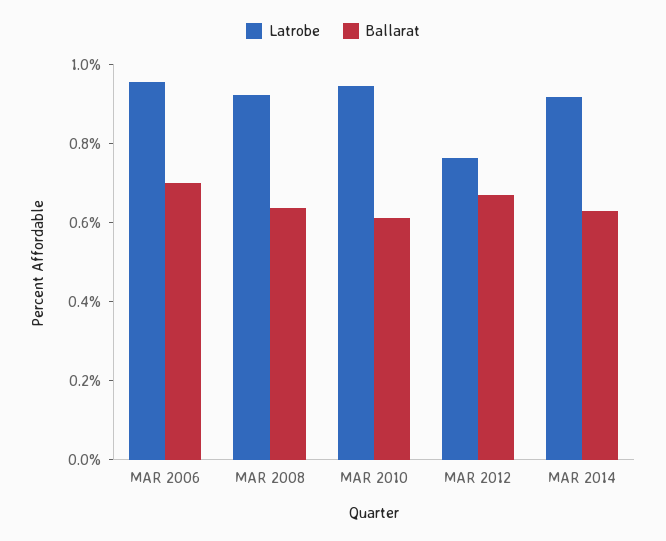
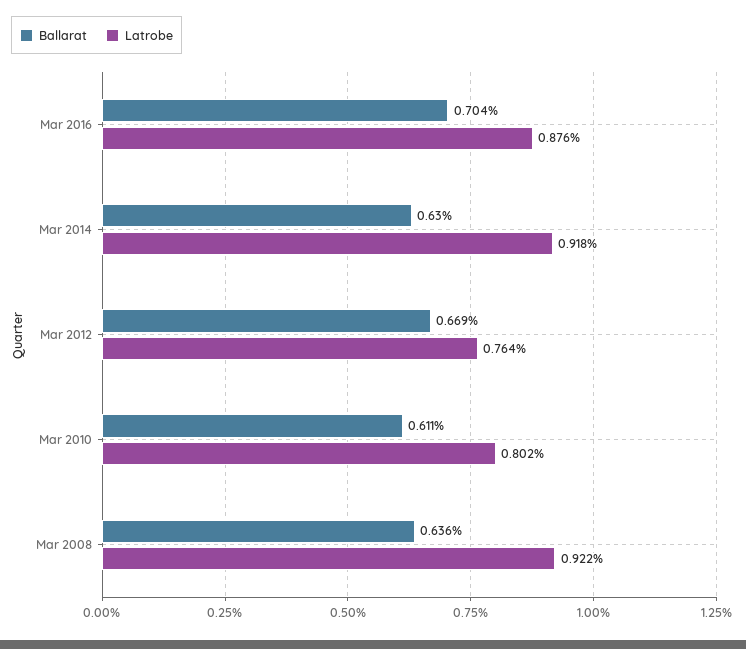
Latrobe, MAR 2006: 0.95 -> none
Ballarat, MAR 2006: 0.7 -> none
Latrobe, MAR 2010: 0.95 -> 0.802
Ballarat, Mar 2016: none -> 0.704
Latrobe, Mar 2016: none -> 0.876

